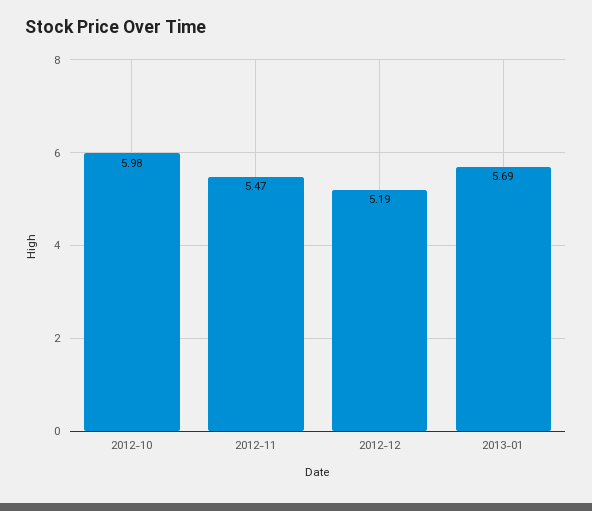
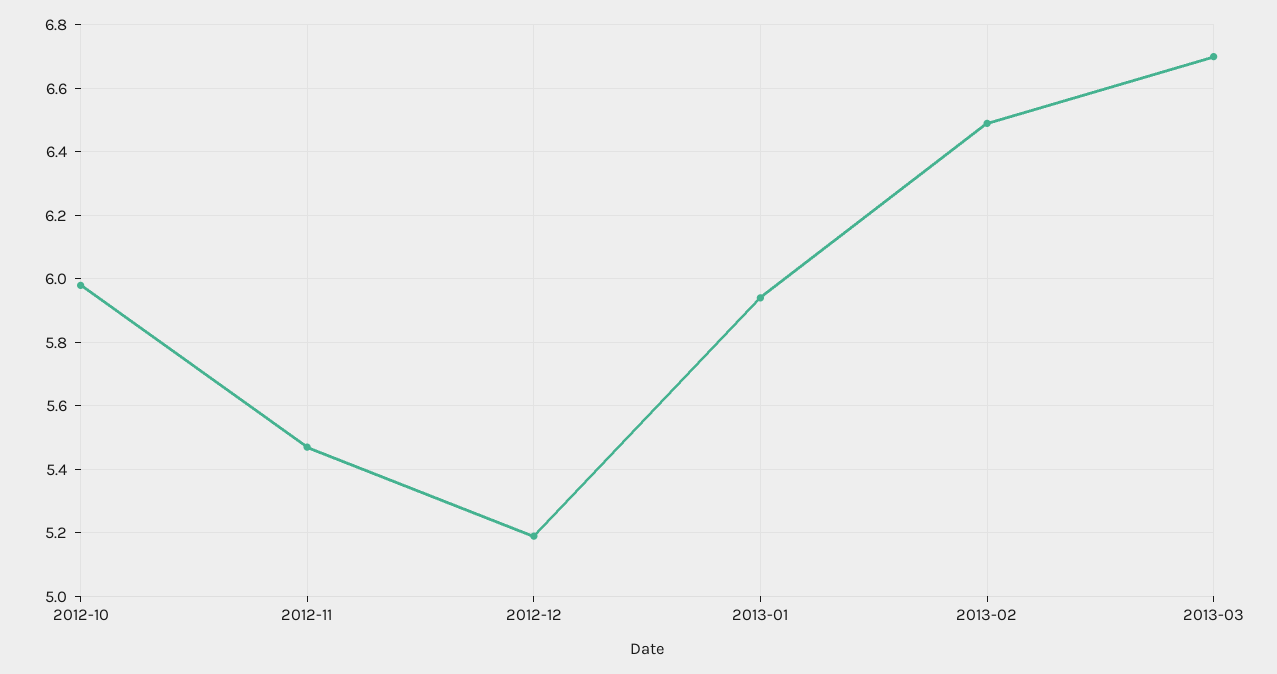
2013-01: 5.69 -> 5.95
2013-02: none -> 6.5
2013-03: none -> 6.7

